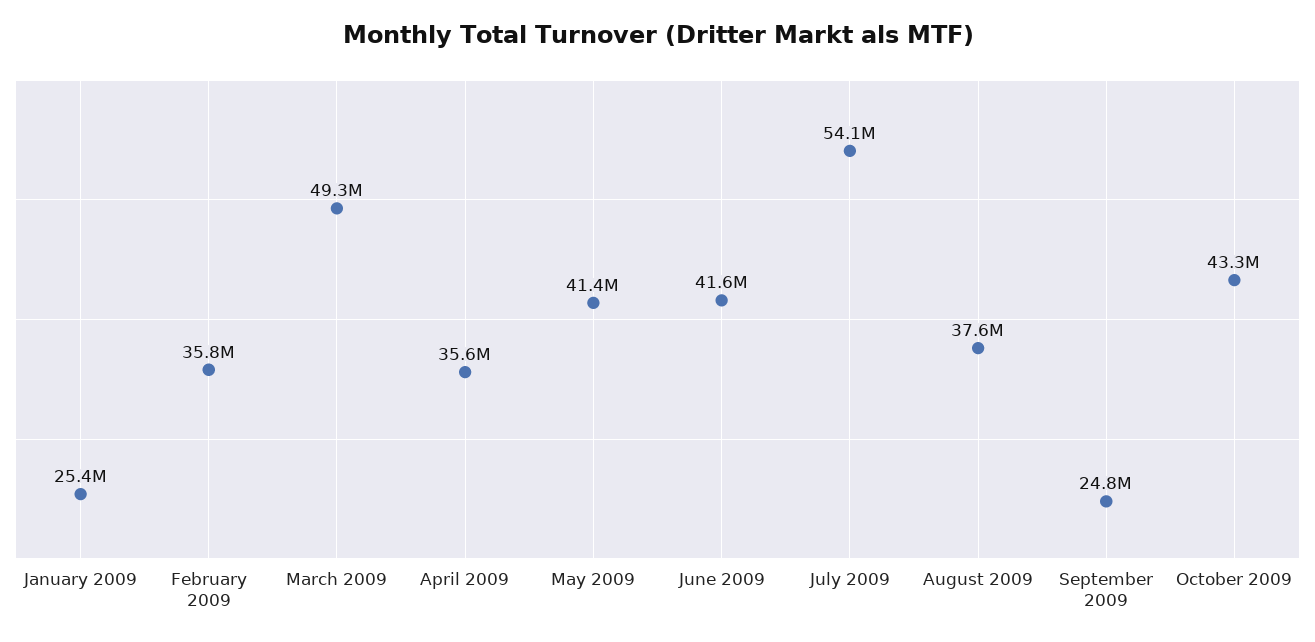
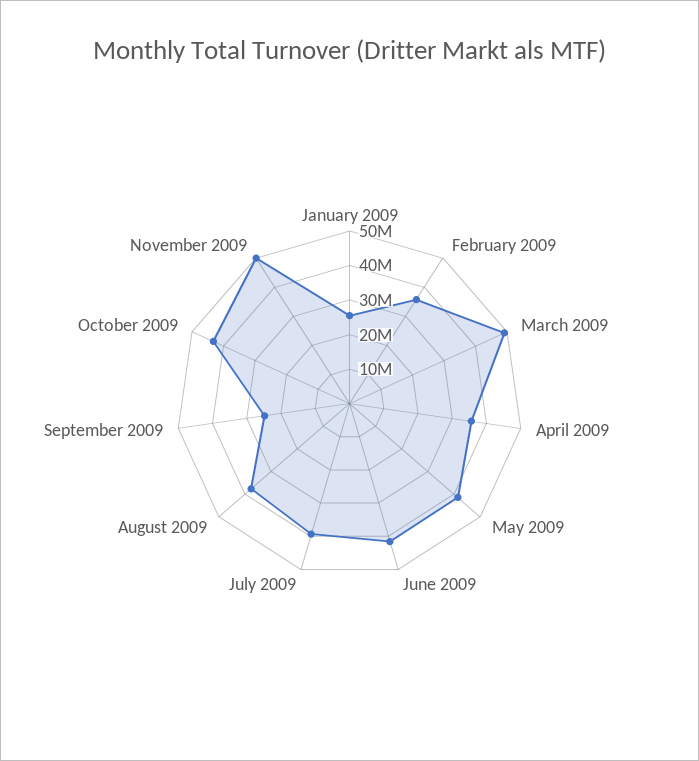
July 2009: 54100000 -> 40000000
November 2009: none -> 50000000

